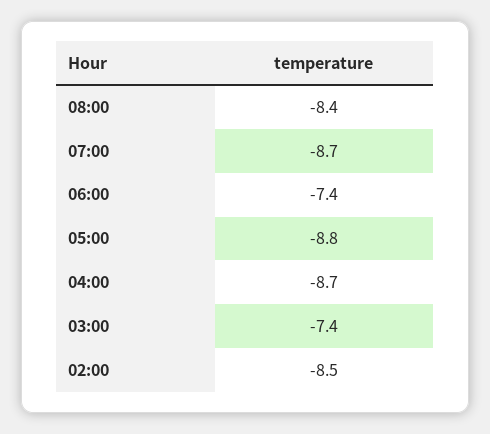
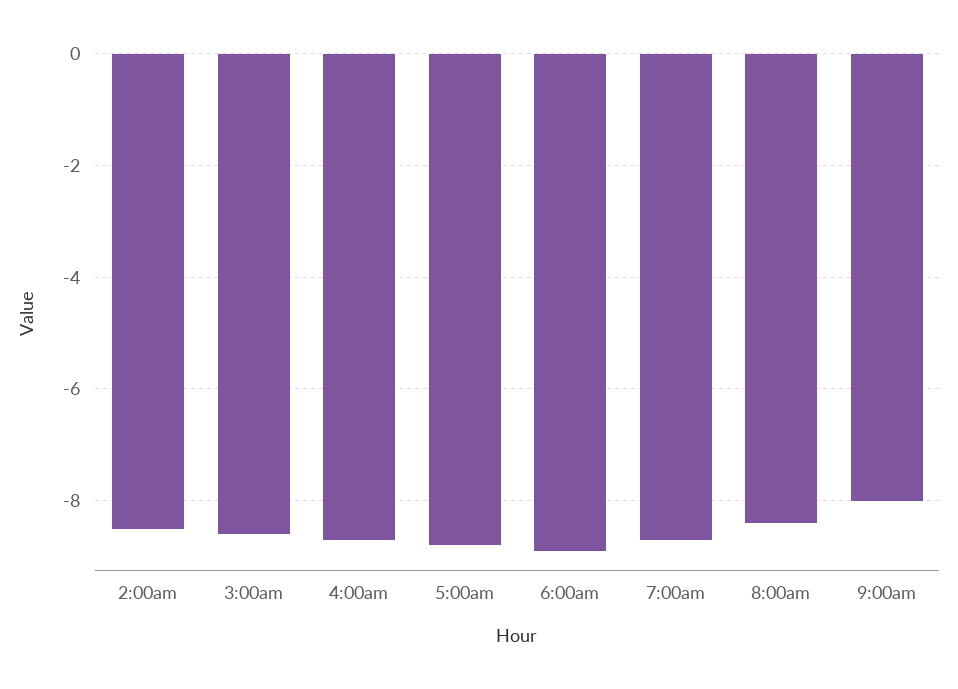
06:00: -7.4 -> -9
03:00: -7.4 -> -8.5
9:00am: none -> -8

